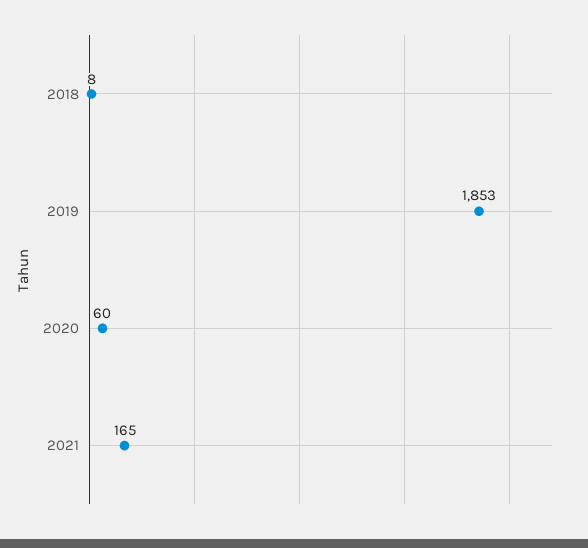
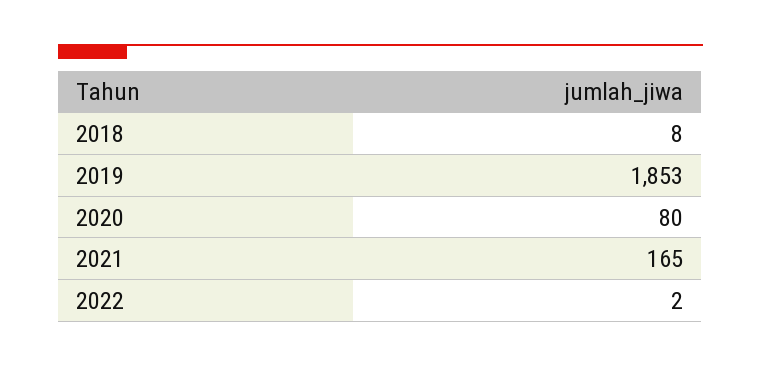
2020: 60 -> 80
2022: none -> 2

